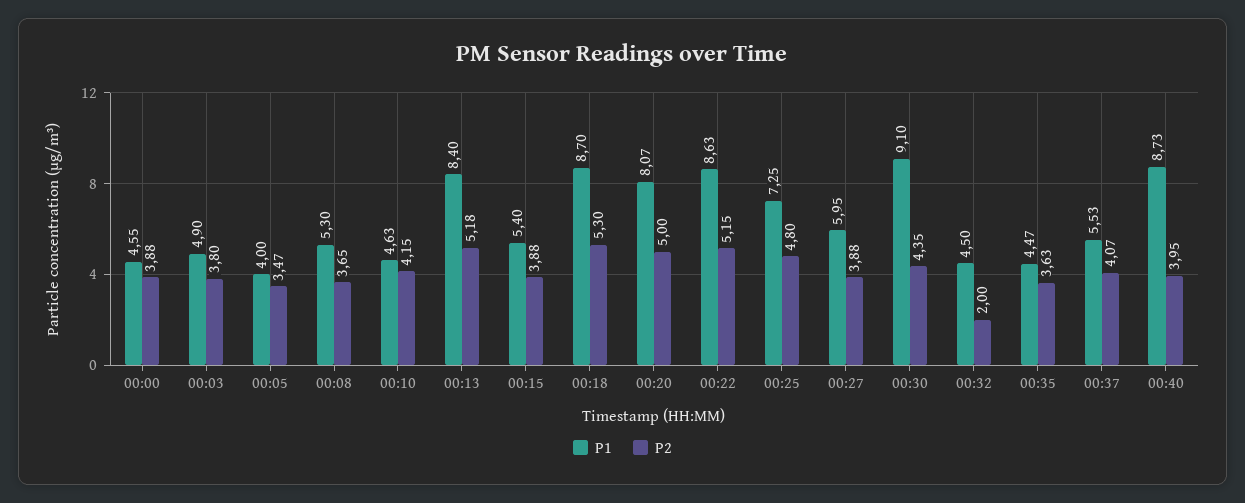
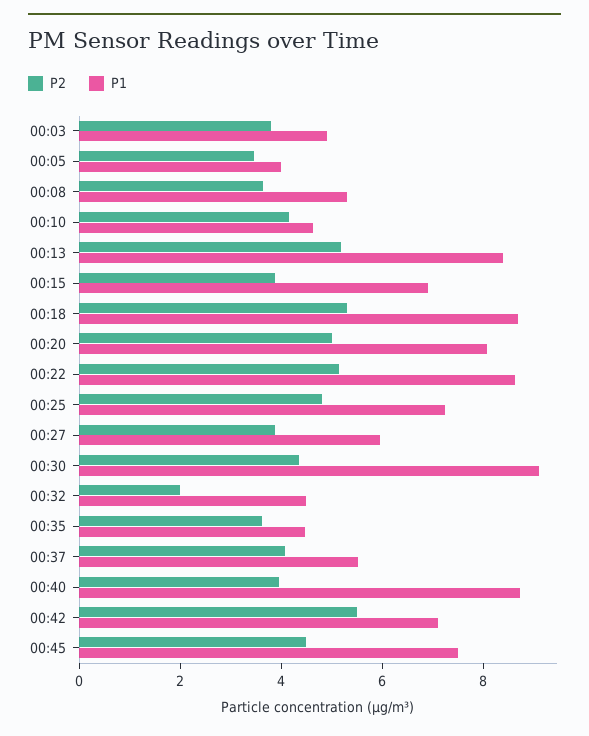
P1, 00:00: 4.55 -> none
P2, 00:00: 3.88 -> none
P1, 00:15: 5.4 -> 7
P2, 00:42: none -> 5.5
P1, 00:42: none -> 7
P2, 00:45: none -> 4.5
P1, 00:45: none -> 7.5

